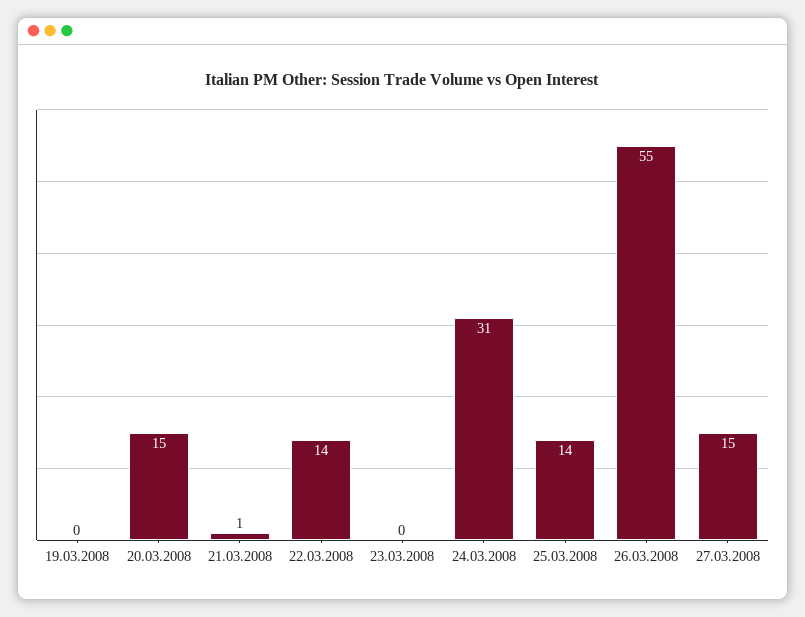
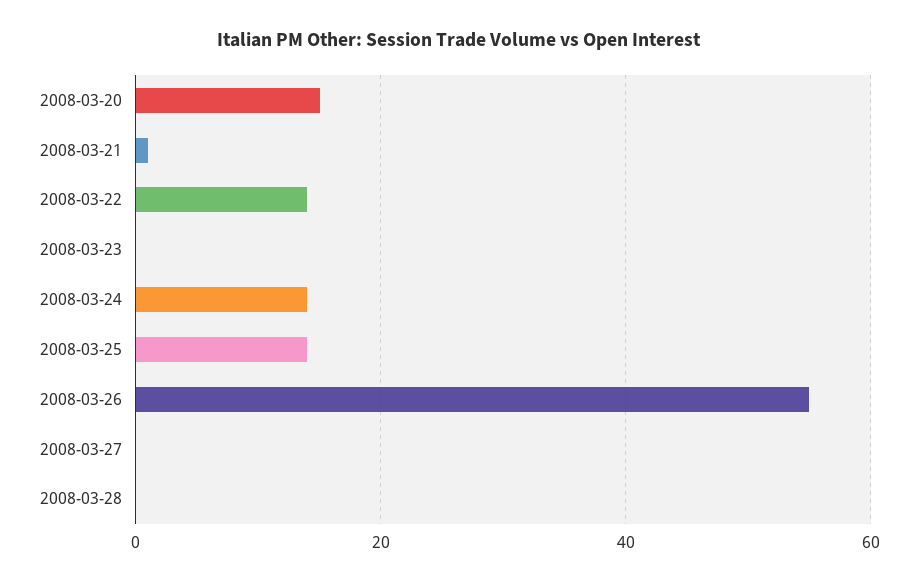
19.03.2008: 0 -> none
24.03.2008: 31 -> 15
27.03.2008: 15 -> 0
2008-03-28: none -> 0

